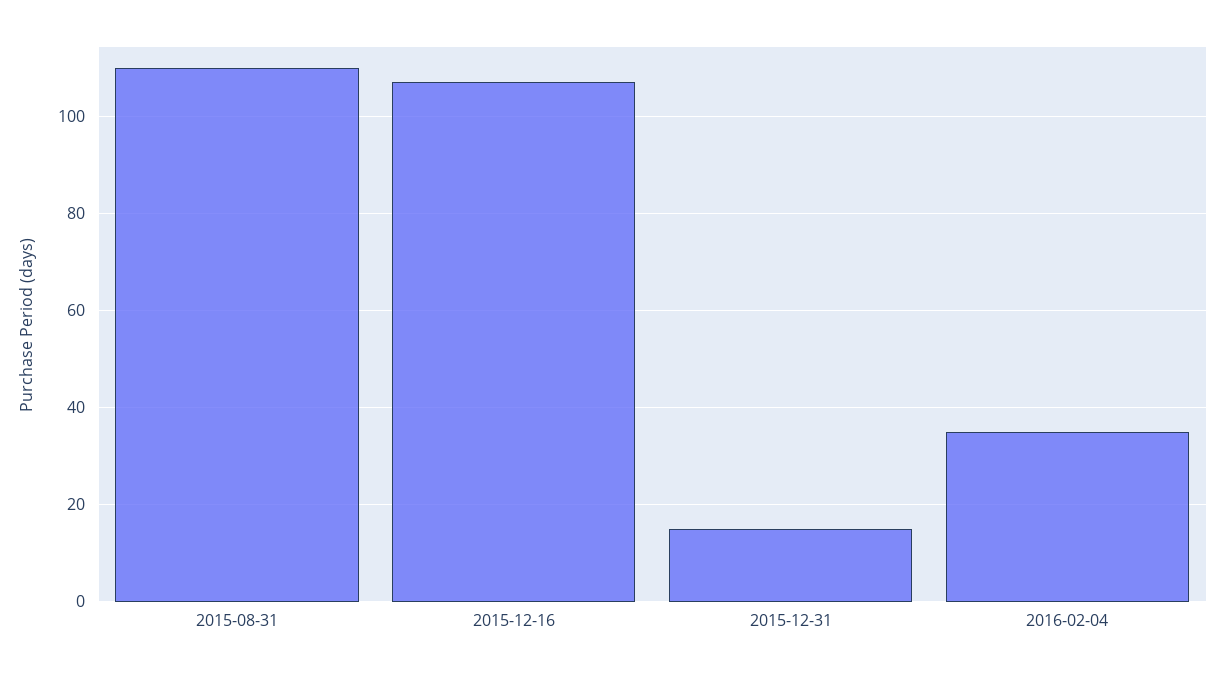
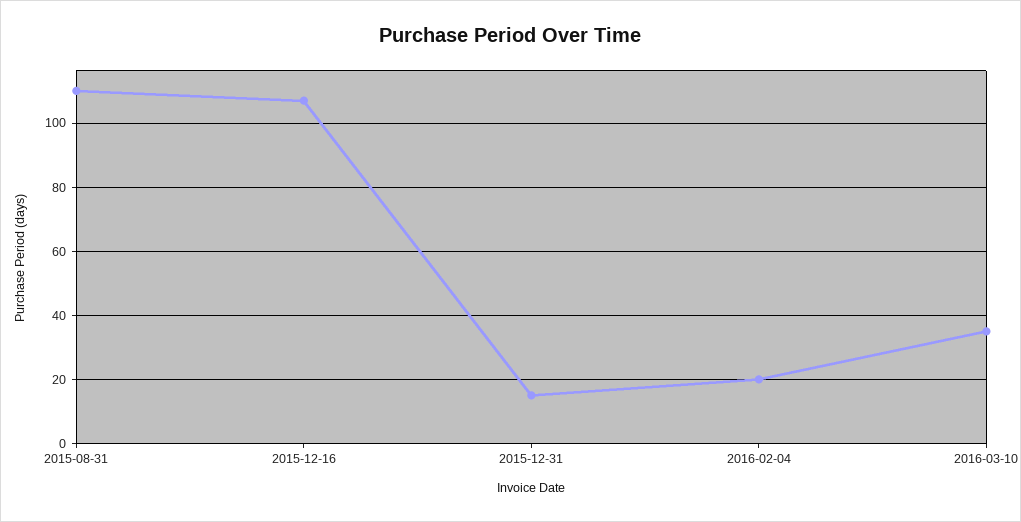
2016-02-04: 35 -> 20
2016-03-10: none -> 35

